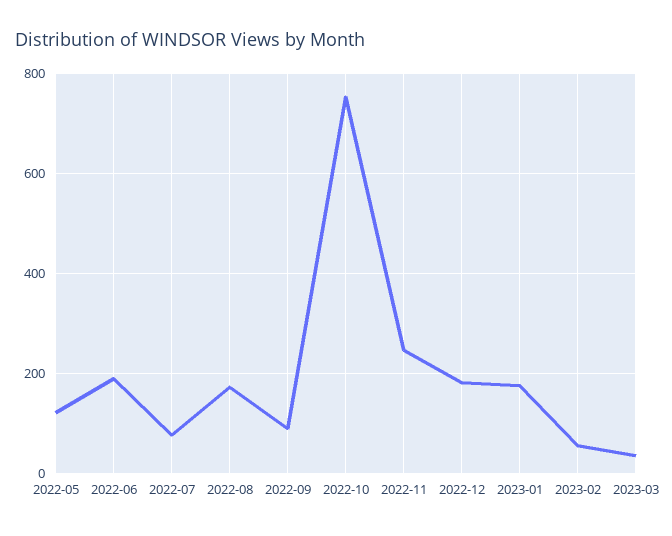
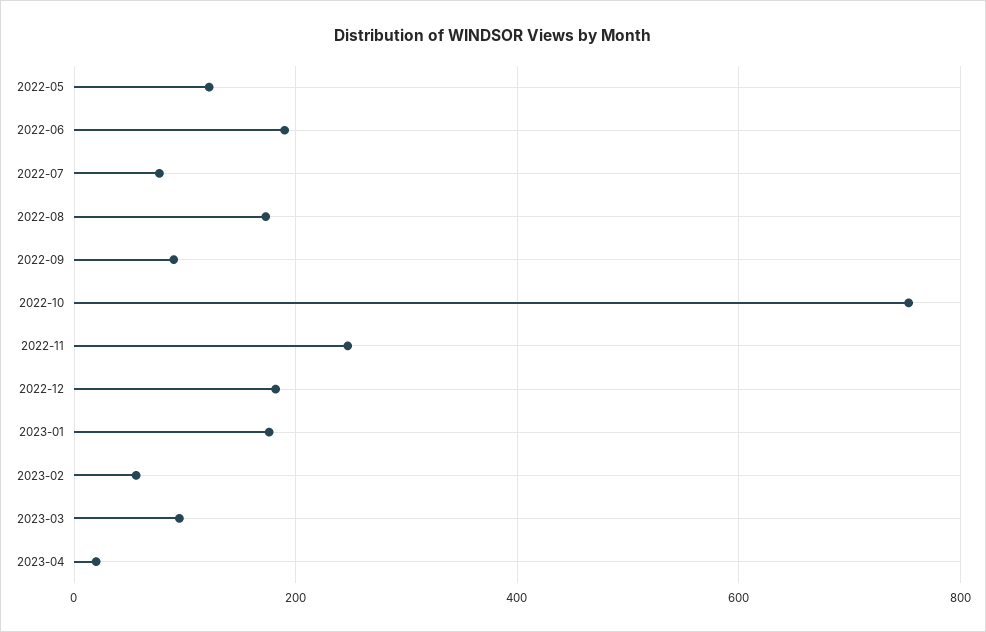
2023-03: 40 -> 100
2023-04: none -> 20

